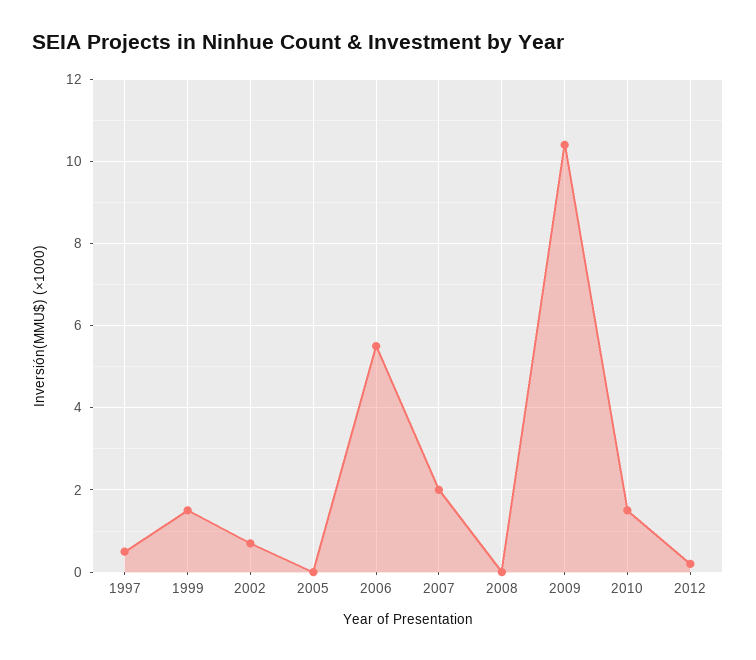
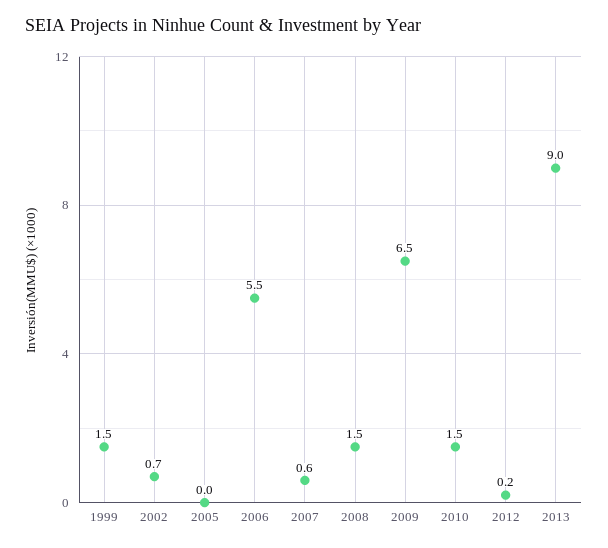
1997: 0.5 -> none
2007: 2 -> 0.6
2008: 0 -> 1.5
2009: 10.5 -> 6.5
2013: none -> 9

